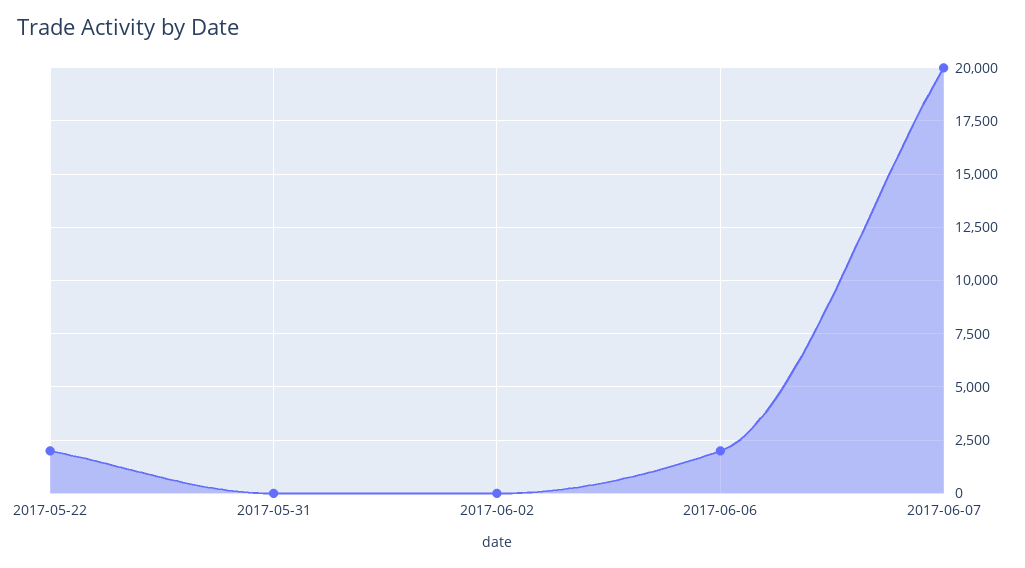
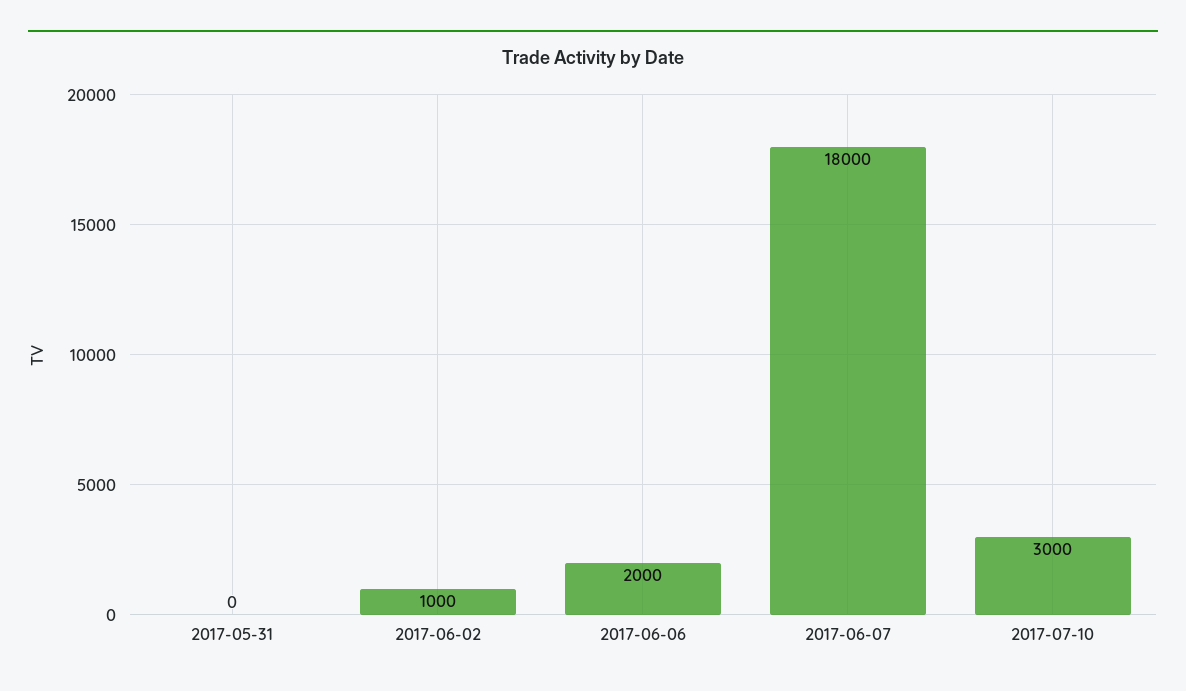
2017-05-22: 2000 -> none
2017-06-02: 0 -> 1000
2017-06-07: 20000 -> 18000
2017-07-10: none -> 3000

